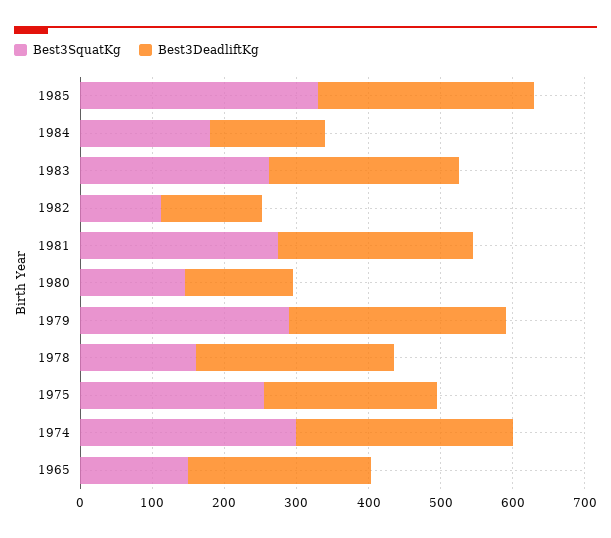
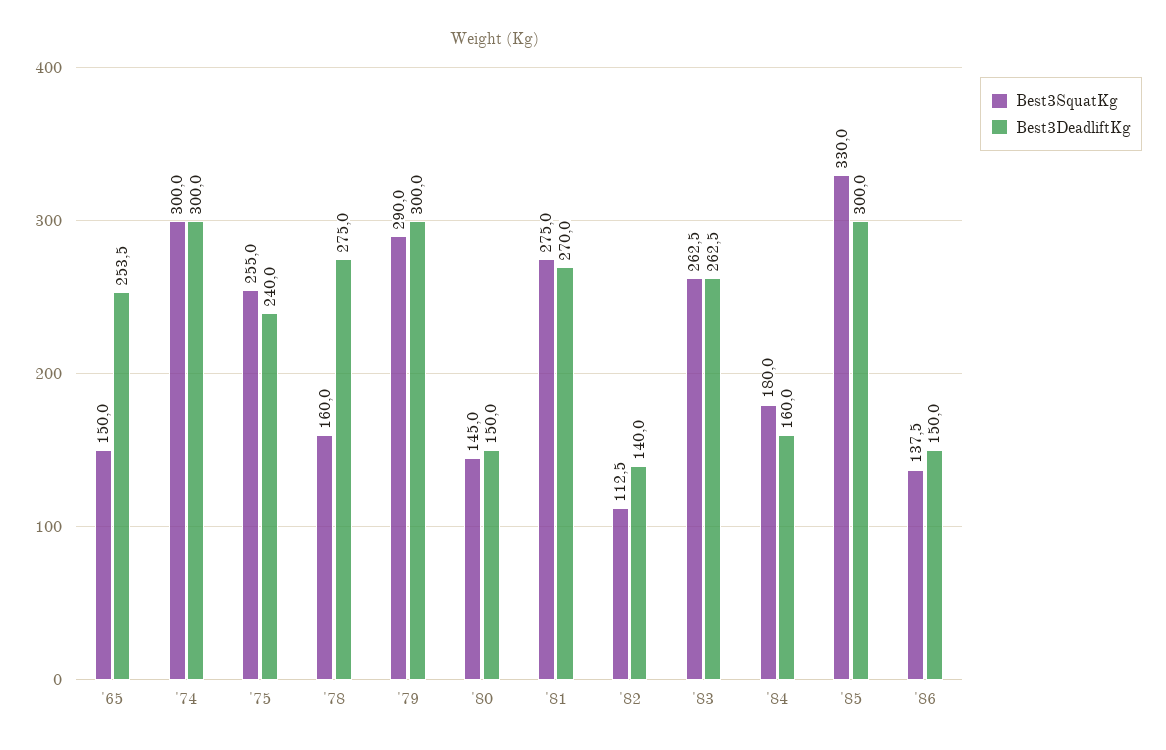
Best3SquatKg, '86: none -> 137.5
Best3DeadliftKg, '86: none -> 150

